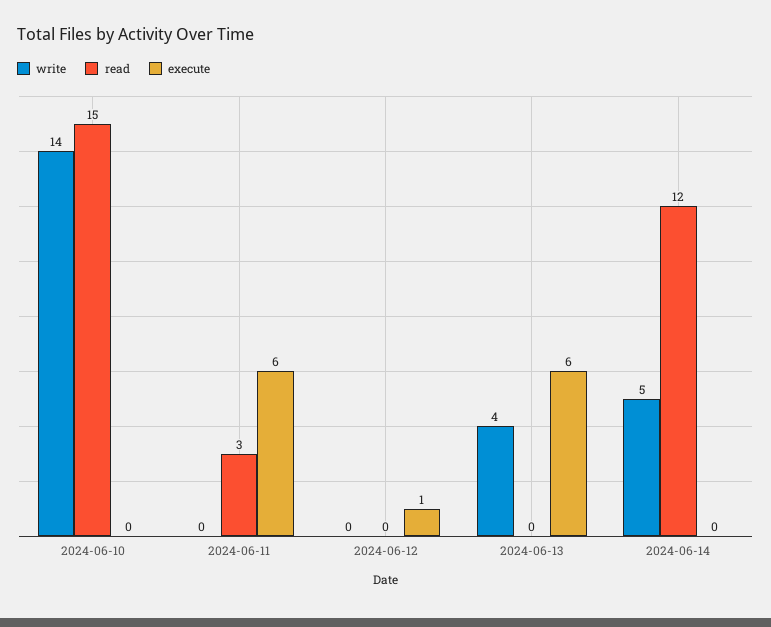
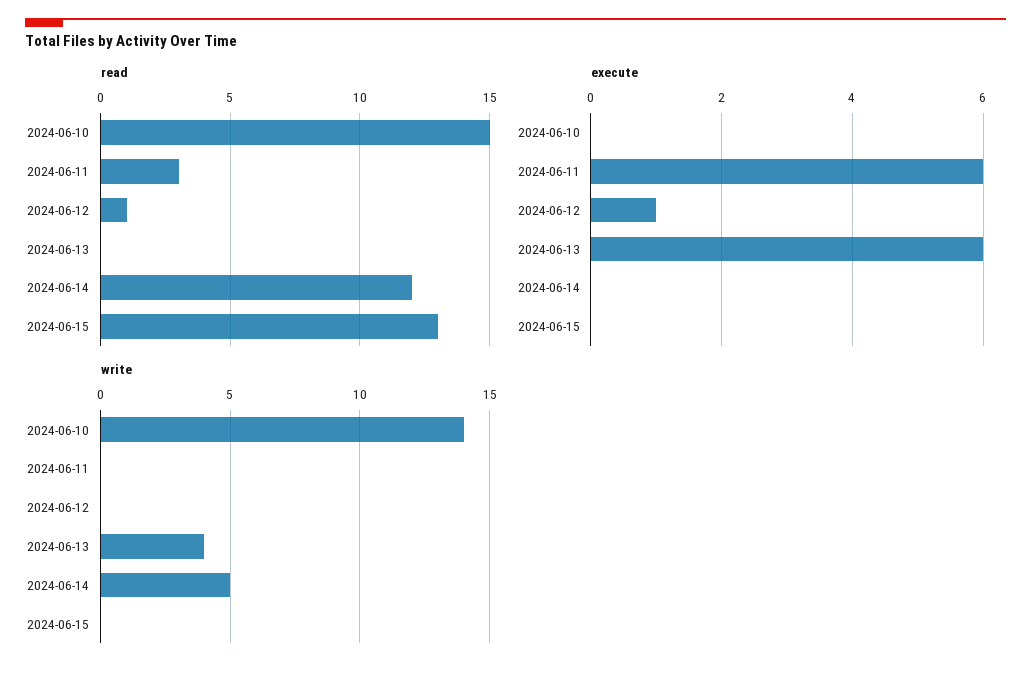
read, 2024-06-12: 0 -> 1
read, 2024-06-15: none -> 13
execute, 2024-06-15: none -> 0
write, 2024-06-15: none -> 0

